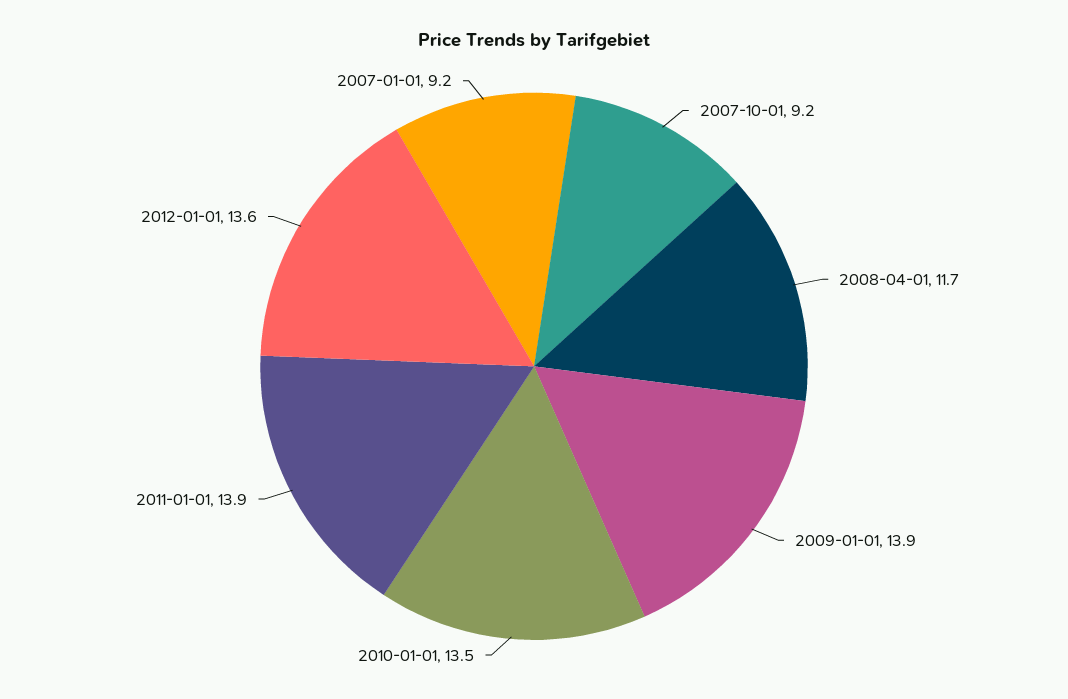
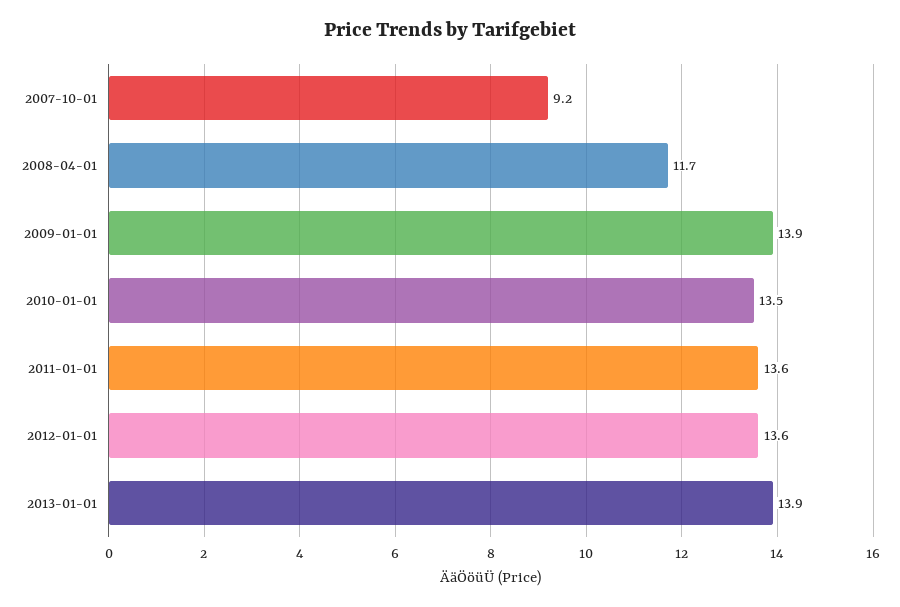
2011-01-01: 13.9 -> 13.6
2007-01-01: 9.2 -> none
2013-01-01: none -> 13.9

